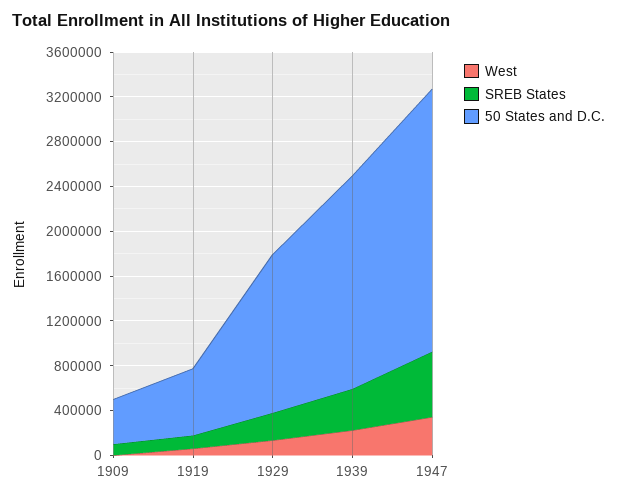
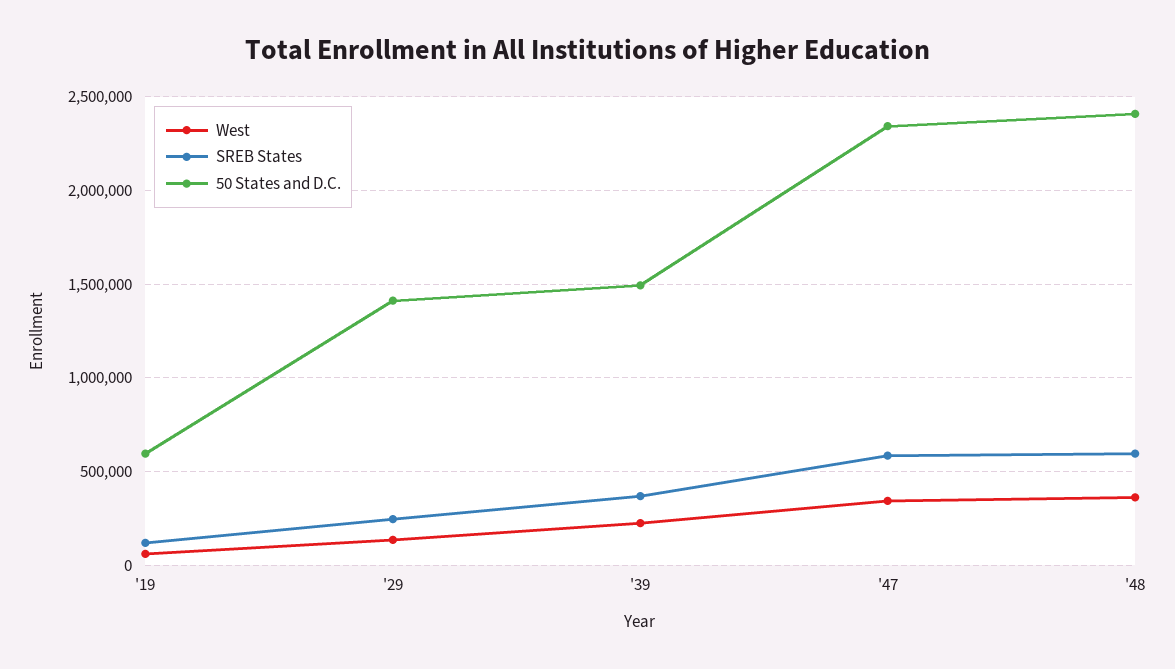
West, 1909: 0 -> none
SREB States, 1909: 100000 -> none
50 States and D.C., 1909: 400000 -> none
50 States and D.C., 1939: 1900000 -> 1500000
West, '48: none -> 350000
SREB States, '48: none -> 600000
50 States and D.C., '48: none -> 2400000

